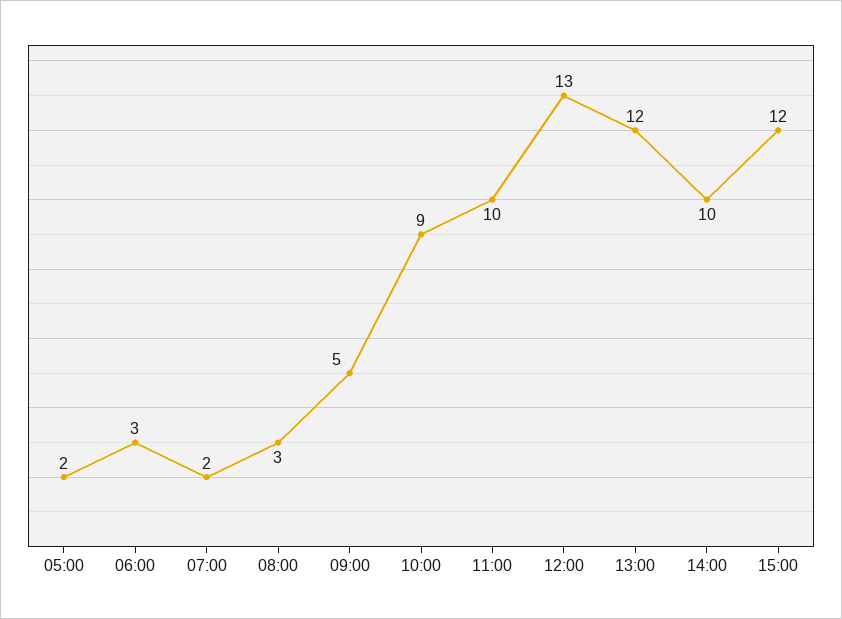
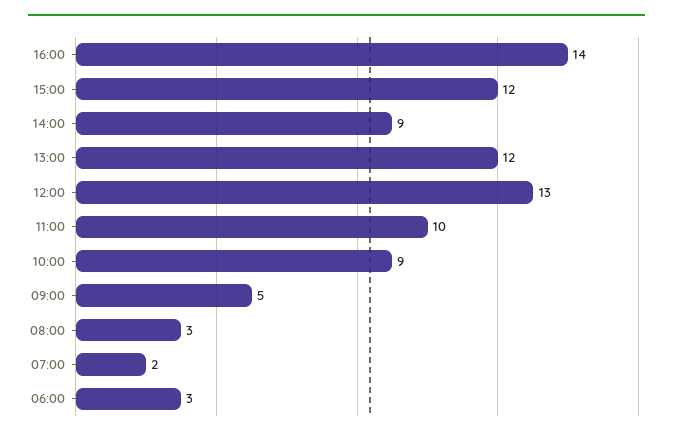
05:00: 2 -> none
14:00: 10 -> 9
16:00: none -> 14

